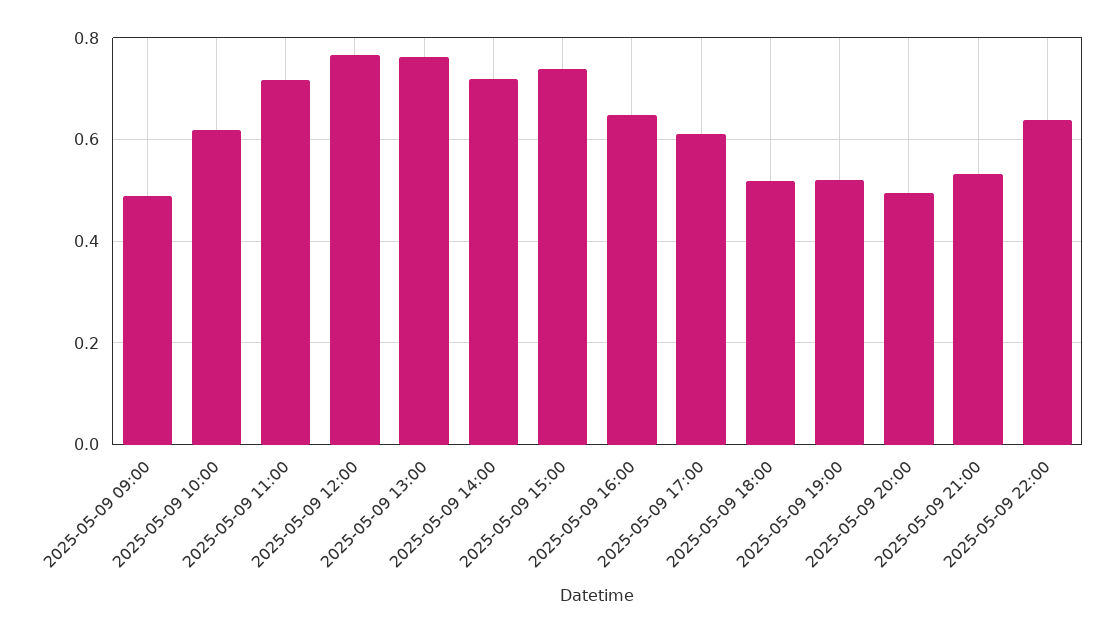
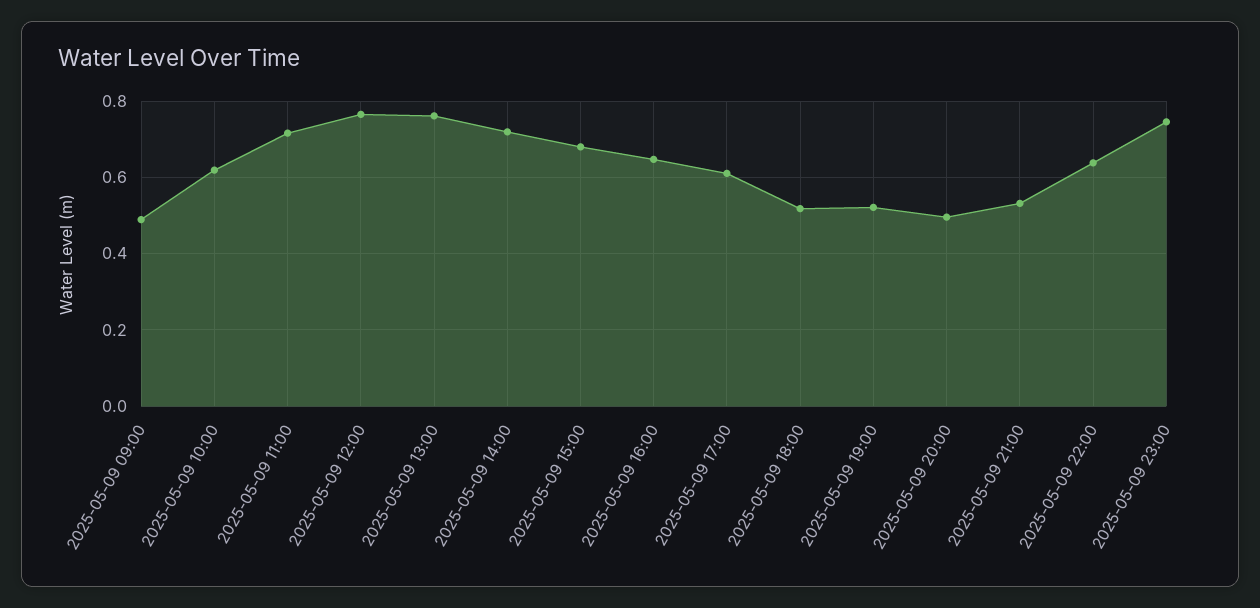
2025-05-09 15:00: 0.74 -> 0.68
2025-05-09 23:00: none -> 0.74

